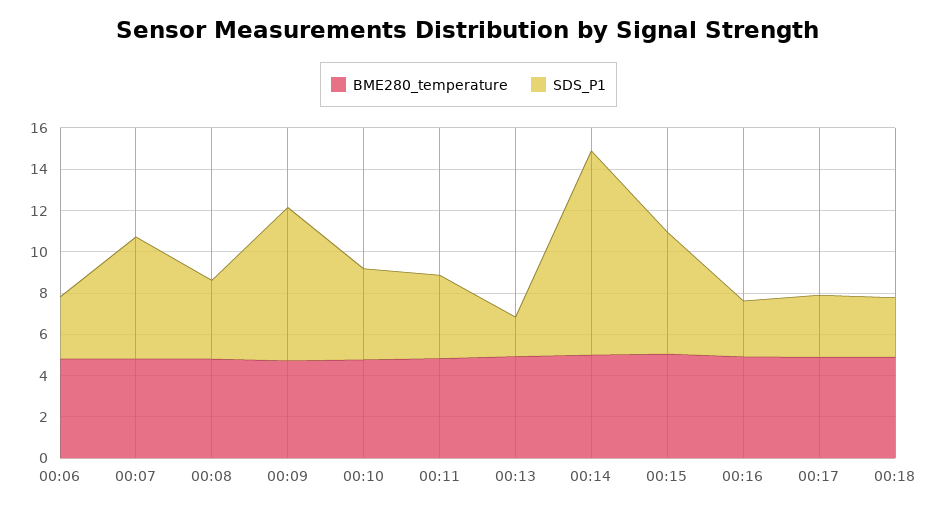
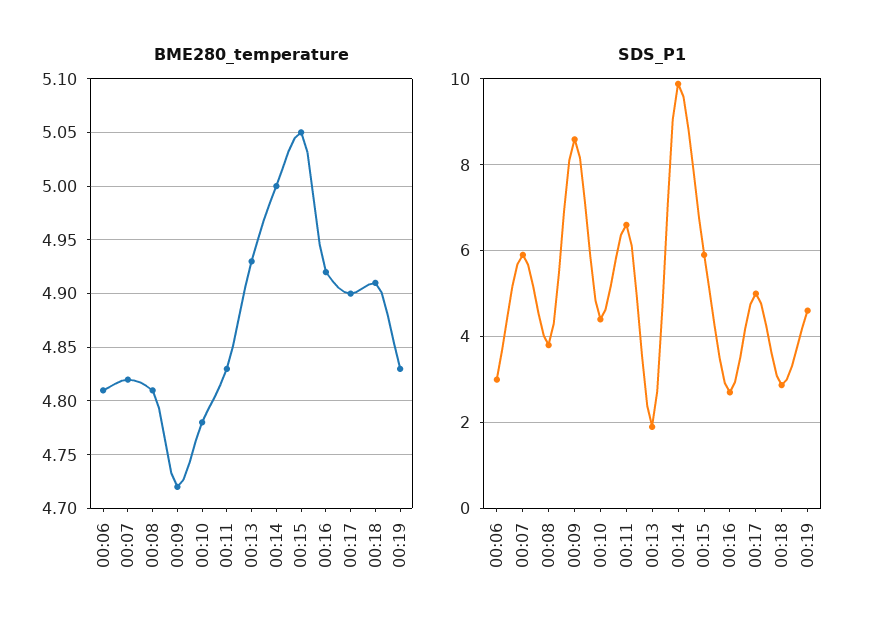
SDS_P1, 00:09: 7.5 -> 8.6
SDS_P1, 00:11: 4 -> 6.6
SDS_P1, 00:17: 3 -> 5
BME280_temperature, 00:19: none -> 4.83
SDS_P1, 00:19: none -> 4.6

